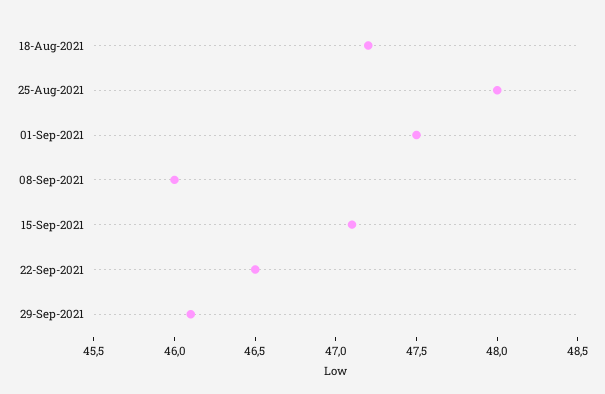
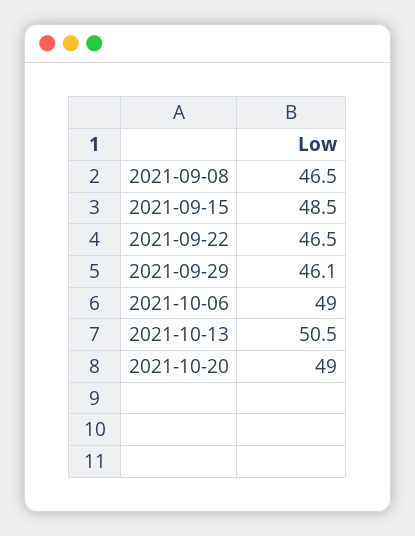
18-Aug-2021: 47.2 -> none
25-Aug-2021: 48 -> none
01-Sep-2021: 47.5 -> none
08-Sep-2021: 46 -> 46.5
15-Sep-2021: 47.1 -> 48.5
2021-10-06: none -> 49
2021-10-13: none -> 50.5
2021-10-20: none -> 49

